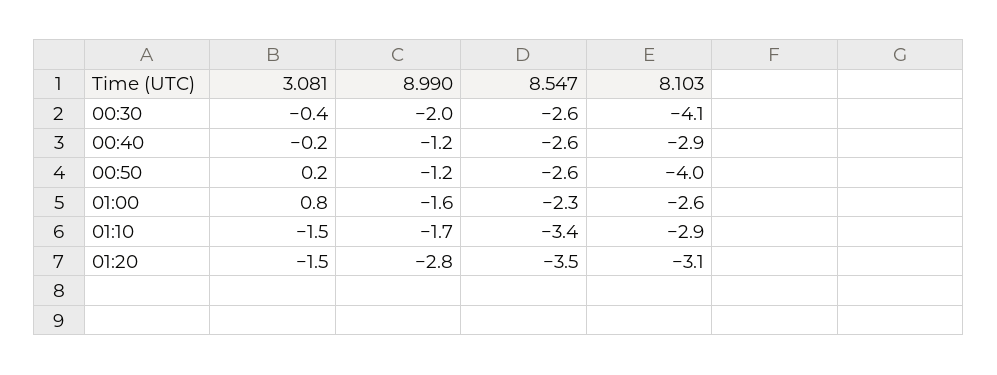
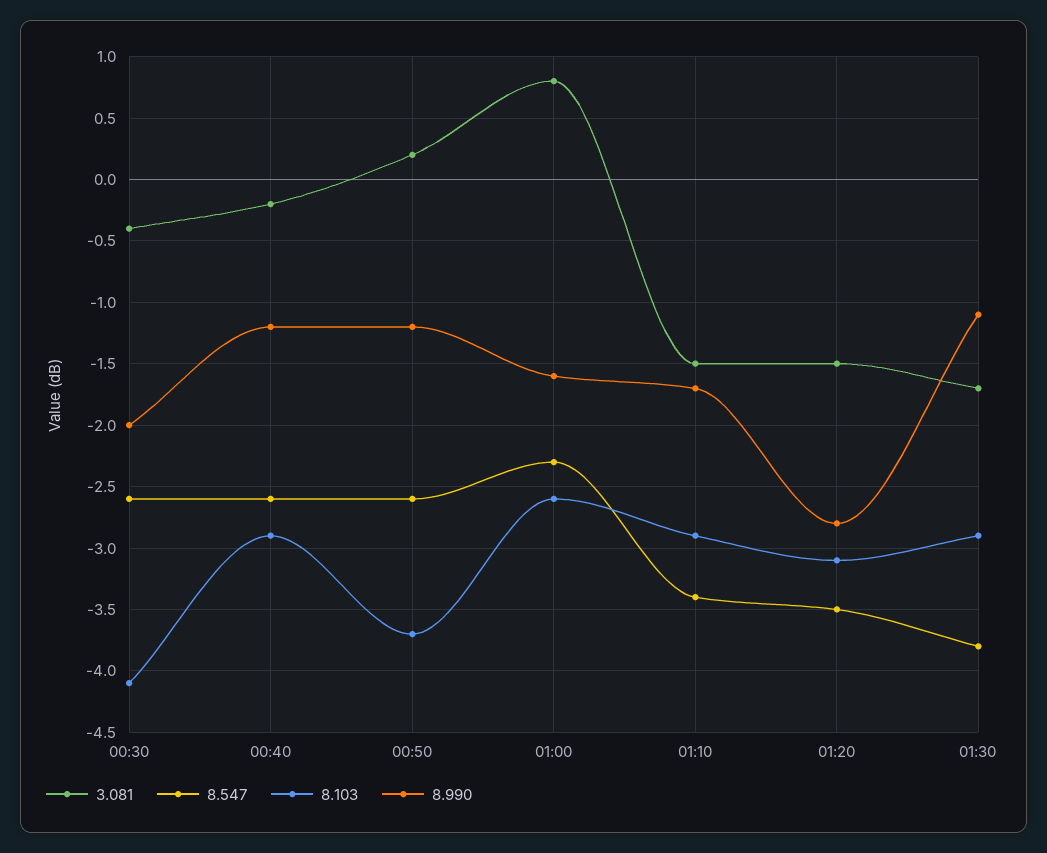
8.103, 00:50: -4 -> -3.7
3.081, 01:30: none -> -1.7
8.547, 01:30: none -> -3.8
8.103, 01:30: none -> -2.9
8.990, 01:30: none -> -1.1

